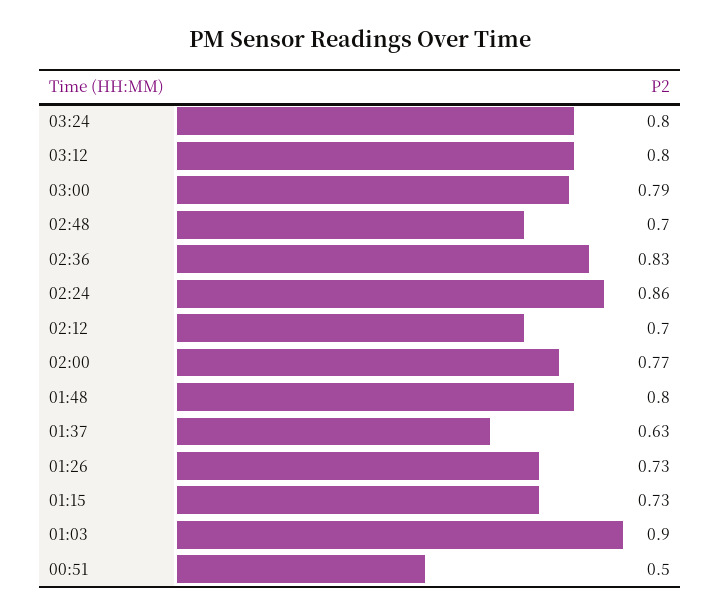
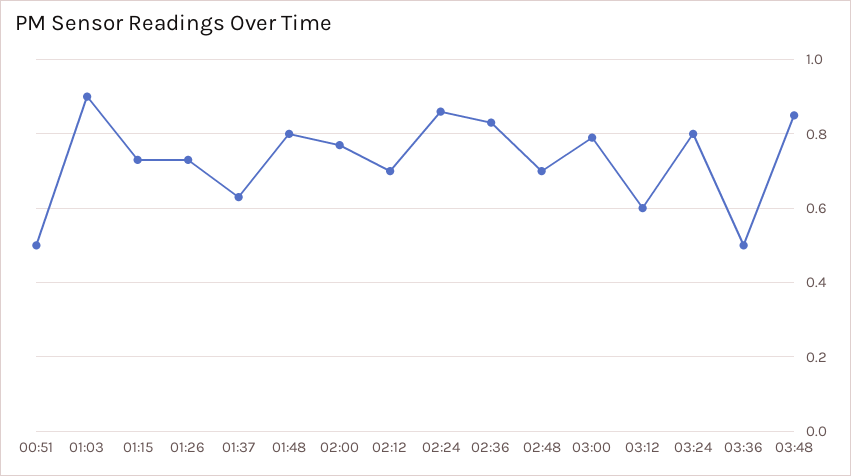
03:12: 0.8 -> 0.6
03:36: none -> 0.5
03:48: none -> 0.85

